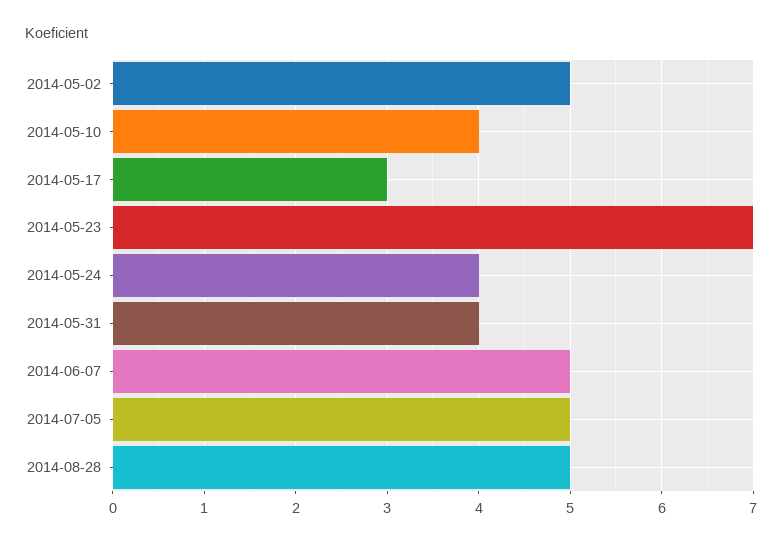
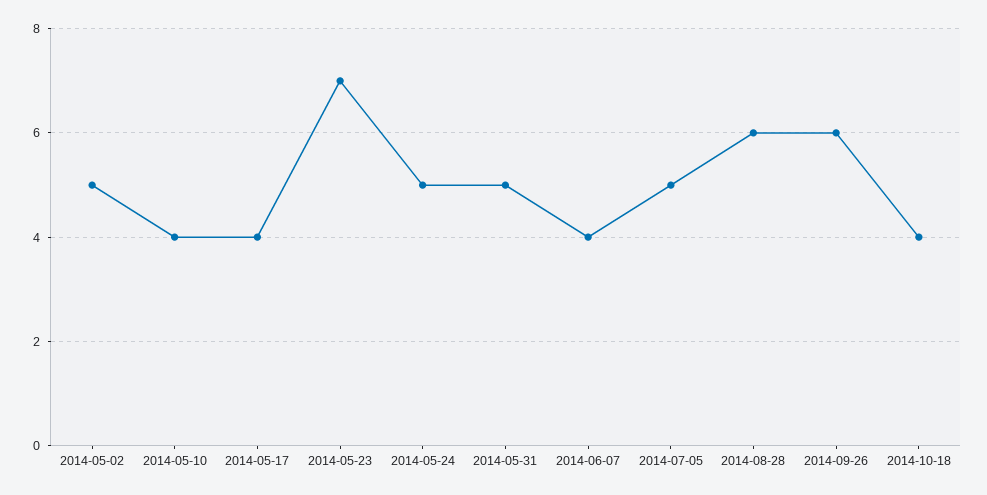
2014-05-17: 3 -> 4
2014-05-24: 4 -> 5
2014-05-31: 4 -> 5
2014-06-07: 5 -> 4
2014-08-28: 5 -> 6
2014-09-26: none -> 6
2014-10-18: none -> 4

